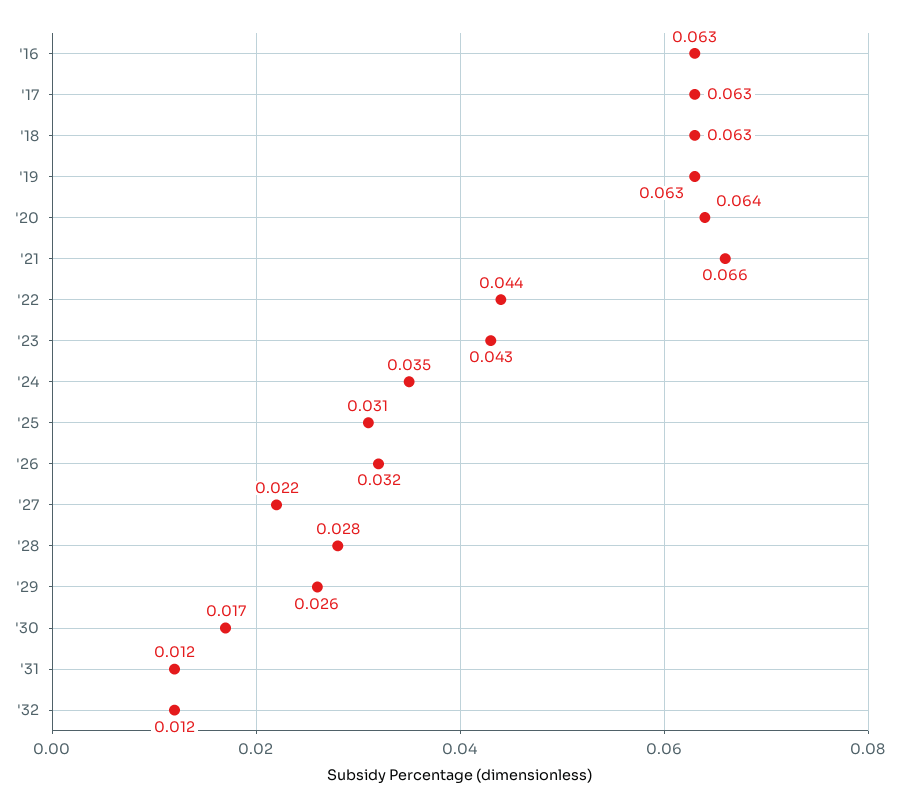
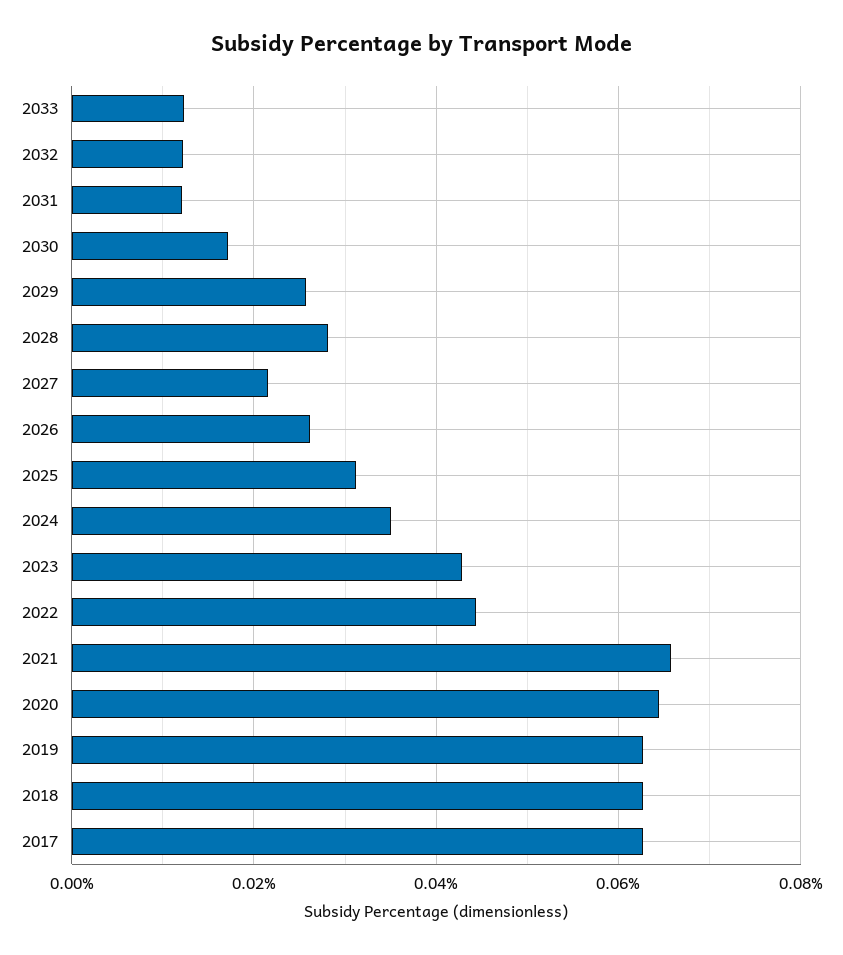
'16: 0.063 -> none
'26: 0.032 -> 0.026
2033: none -> 0.012

